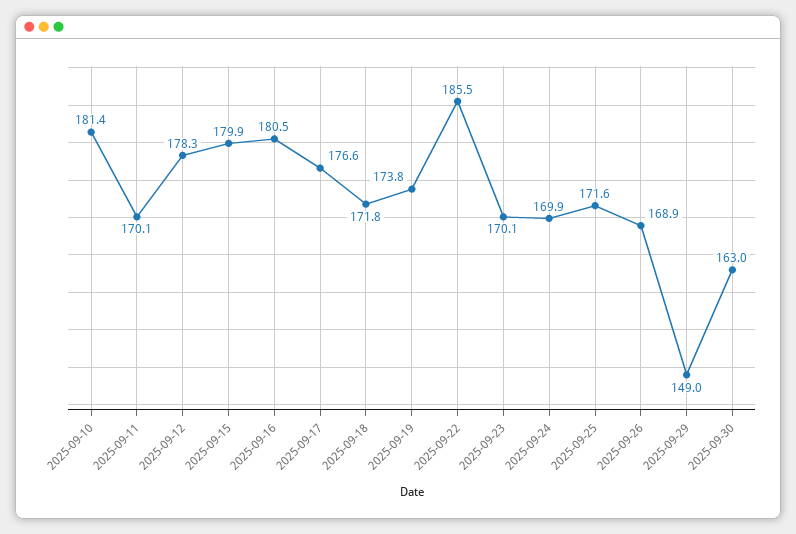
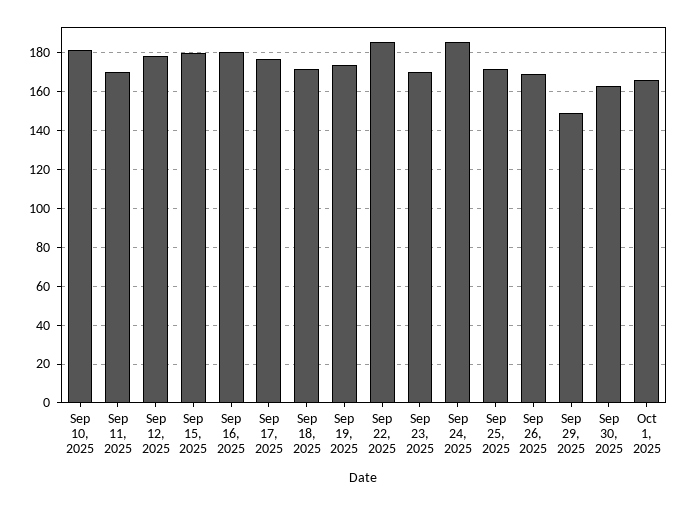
2025-09-24: 169.9 -> 185
Oct 1, 2025: none -> 165

